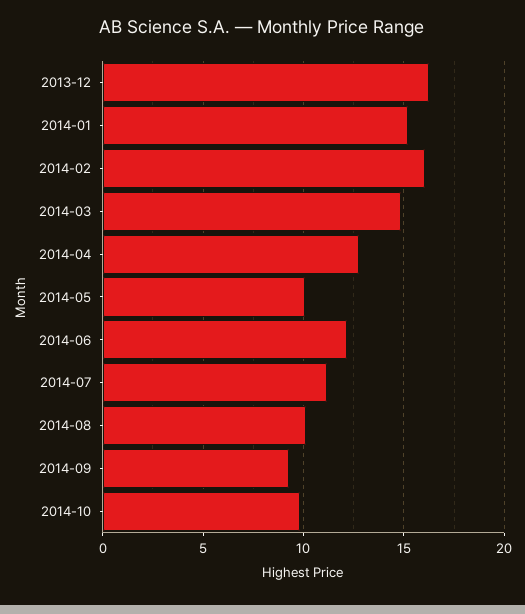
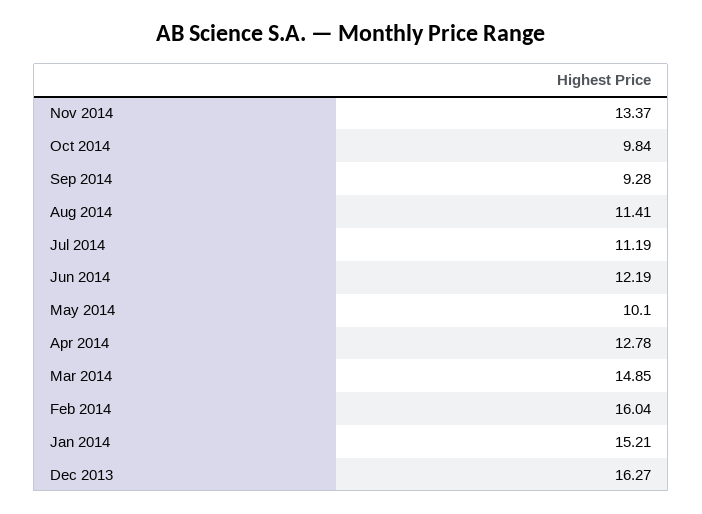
2014-08: 10 -> 11.41
Nov 2014: none -> 13.37

